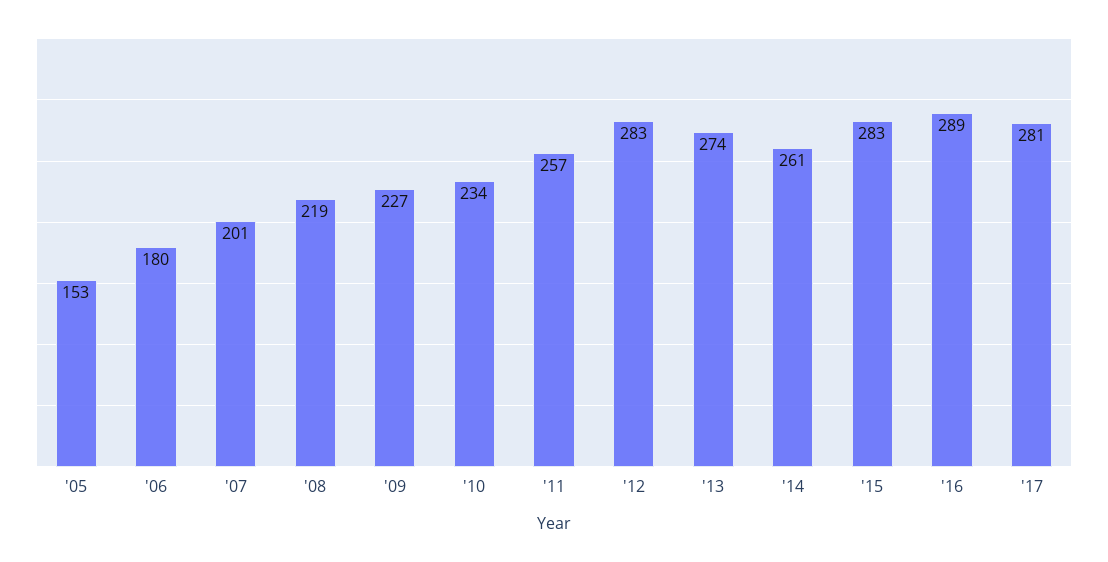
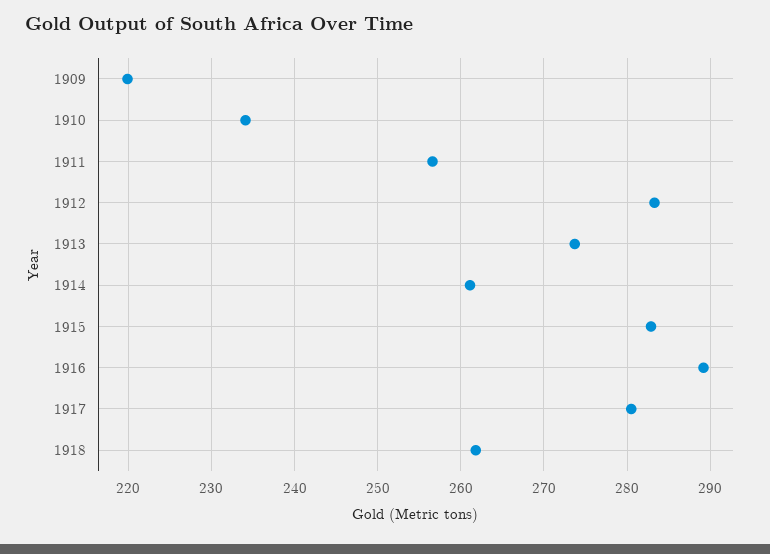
'05: 153 -> none
'06: 180 -> none
'07: 201 -> none
'08: 219 -> none
'09: 227 -> 220
1918: none -> 262

